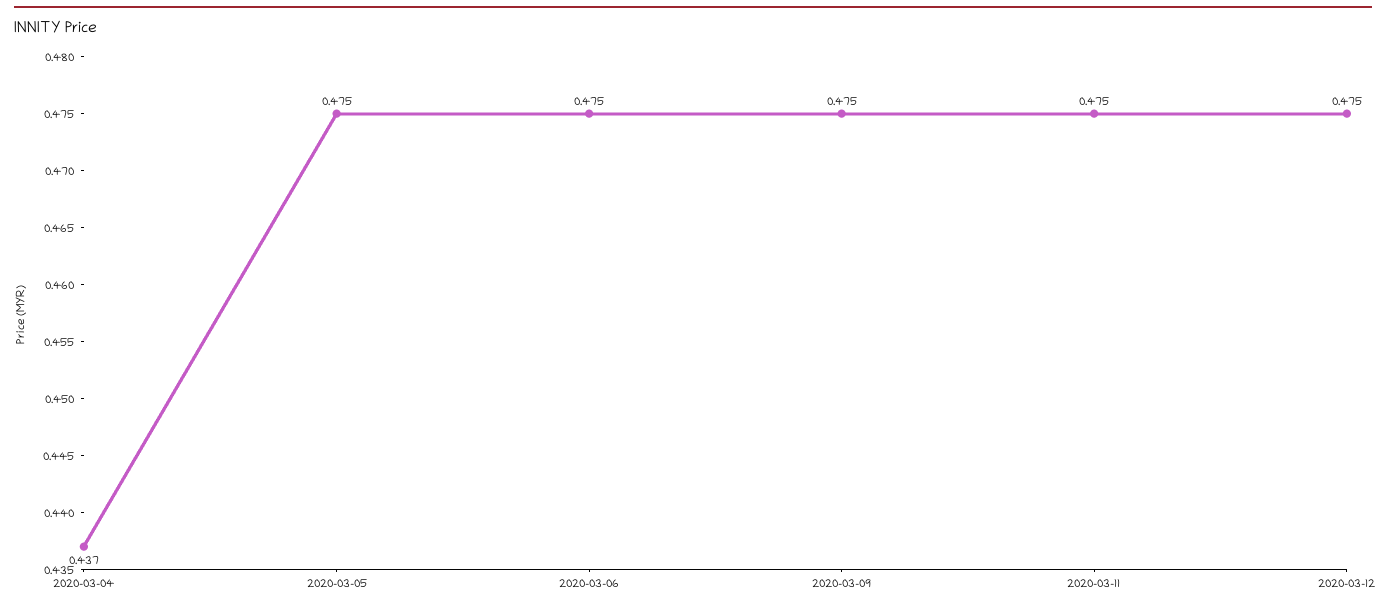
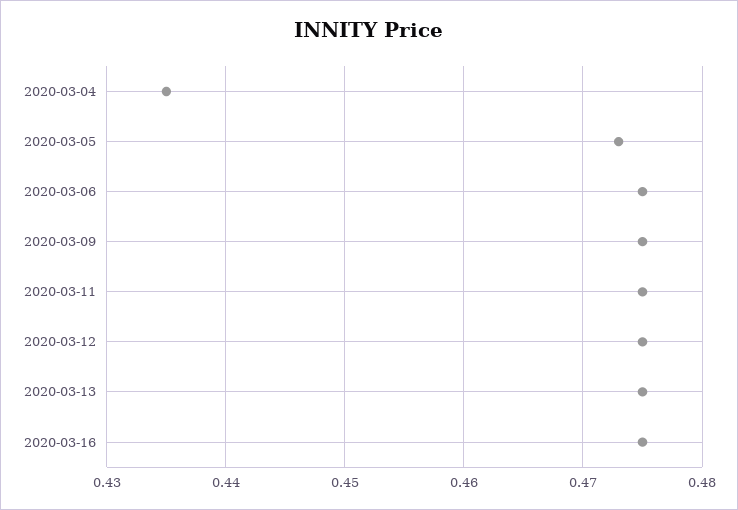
2020-03-04: 0.437 -> 0.435
2020-03-05: 0.475 -> 0.473
2020-03-13: none -> 0.475
2020-03-16: none -> 0.475

